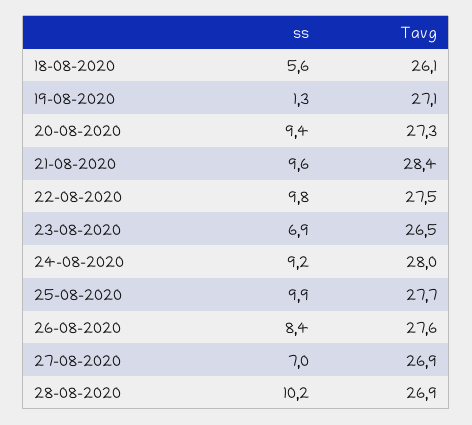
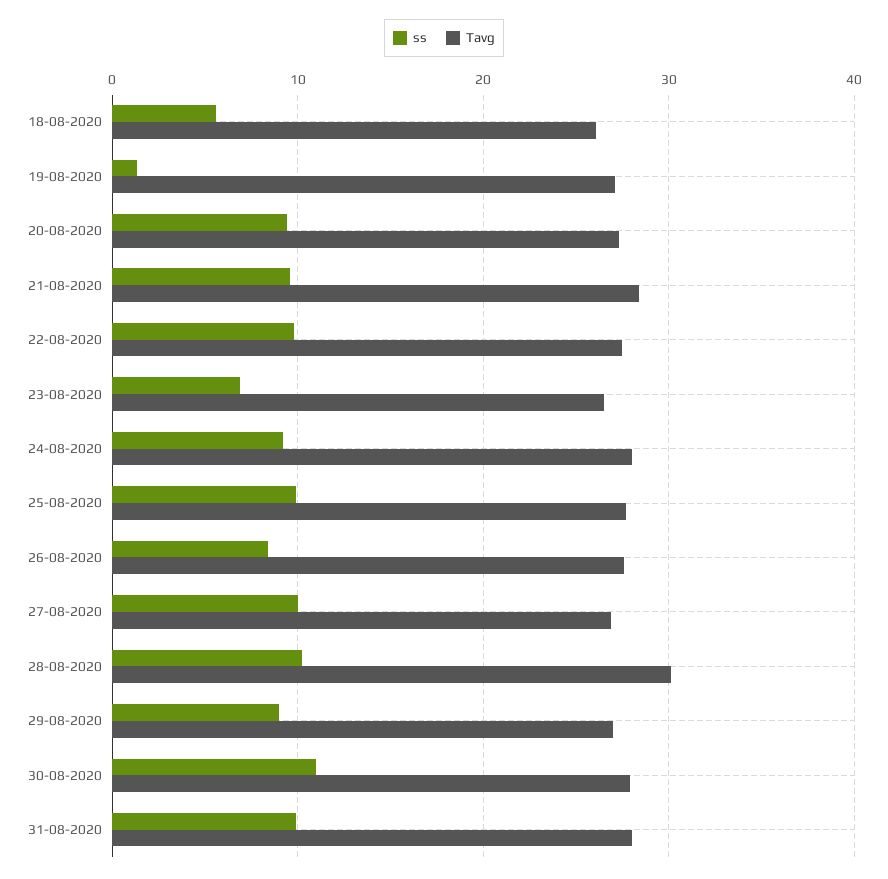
ss, 27-08-2020: 7 -> 10
Tavg, 28-08-2020: 26.9 -> 30
ss, 29-08-2020: none -> 9
Tavg, 29-08-2020: none -> 27
ss, 30-08-2020: none -> 11
Tavg, 30-08-2020: none -> 28
ss, 31-08-2020: none -> 10
Tavg, 31-08-2020: none -> 28

